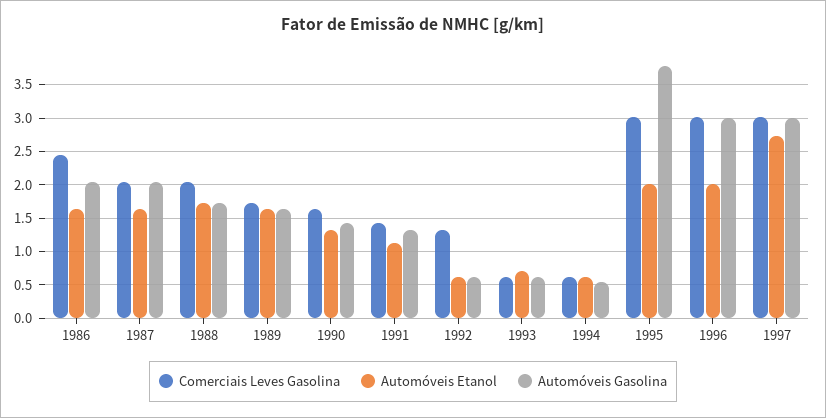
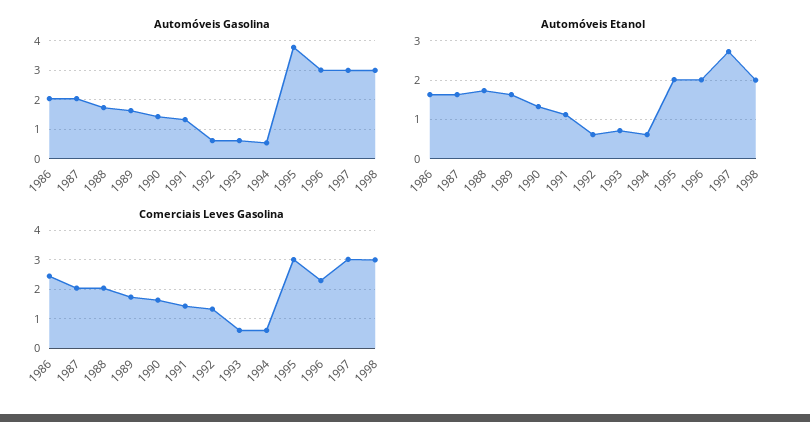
Comerciais Leves Gasolina, 1996: 3 -> 2.25
Automóveis Gasolina, 1998: none -> 3
Automóveis Etanol, 1998: none -> 2
Comerciais Leves Gasolina, 1998: none -> 3

